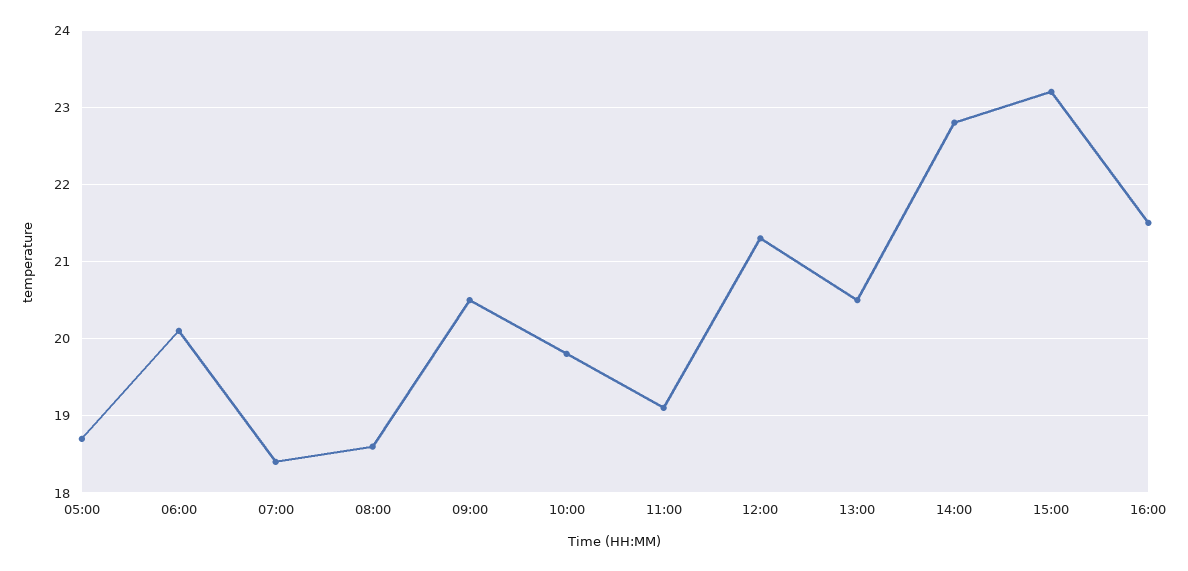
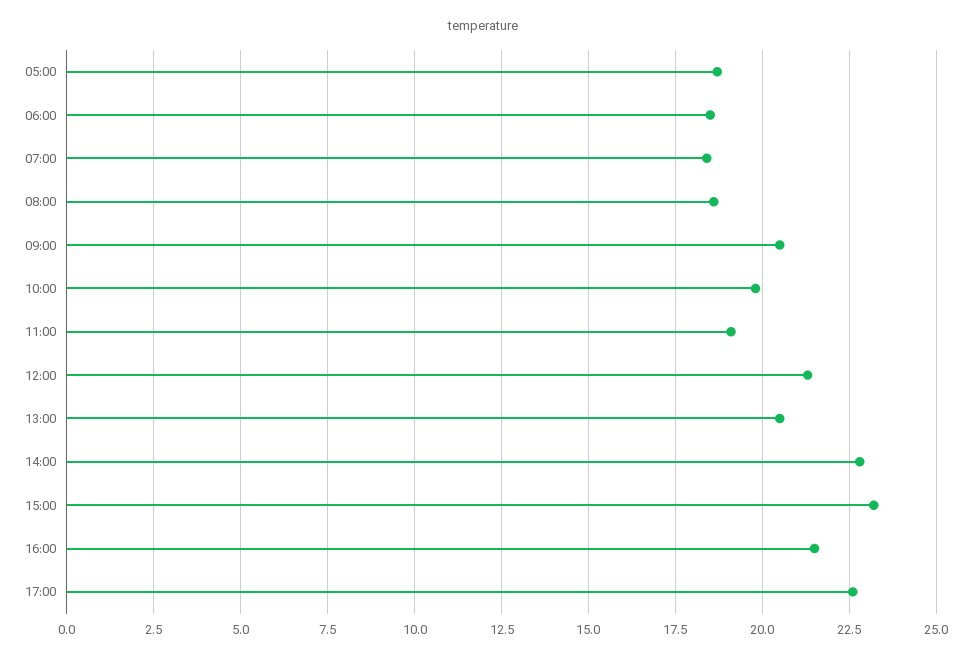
06:00: 20.1 -> 18.5
17:00: none -> 22.5

